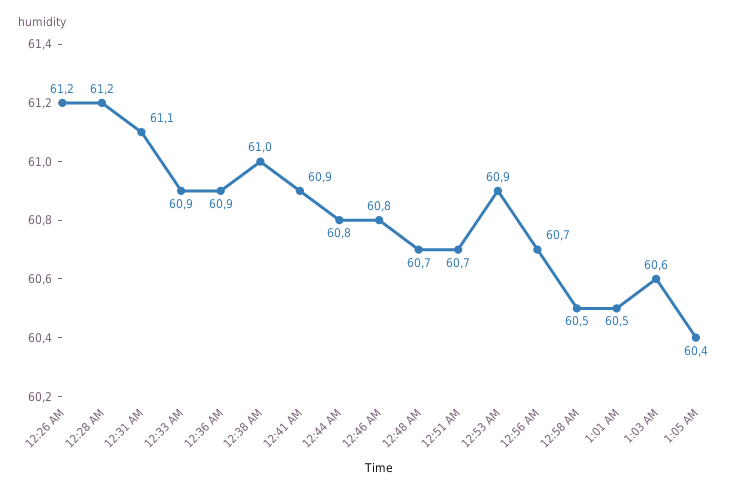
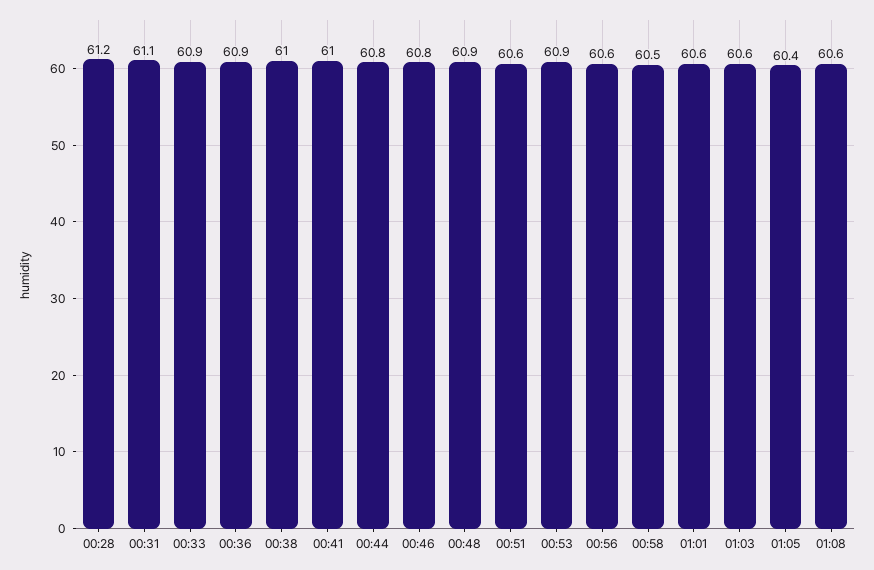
12:26 AM: 61.2 -> none
12:41 AM: 60.9 -> 61
12:48 AM: 60.7 -> 60.9
12:51 AM: 60.7 -> 60.6
12:56 AM: 60.7 -> 60.6
1:01 AM: 60.5 -> 60.6
01:08: none -> 60.6

